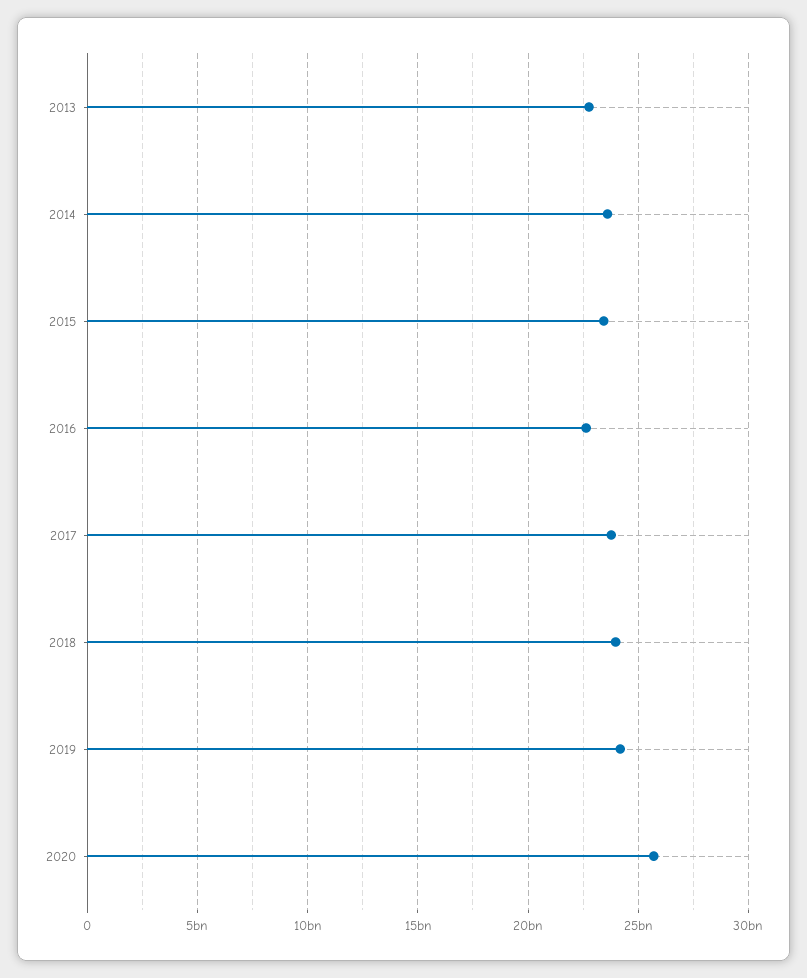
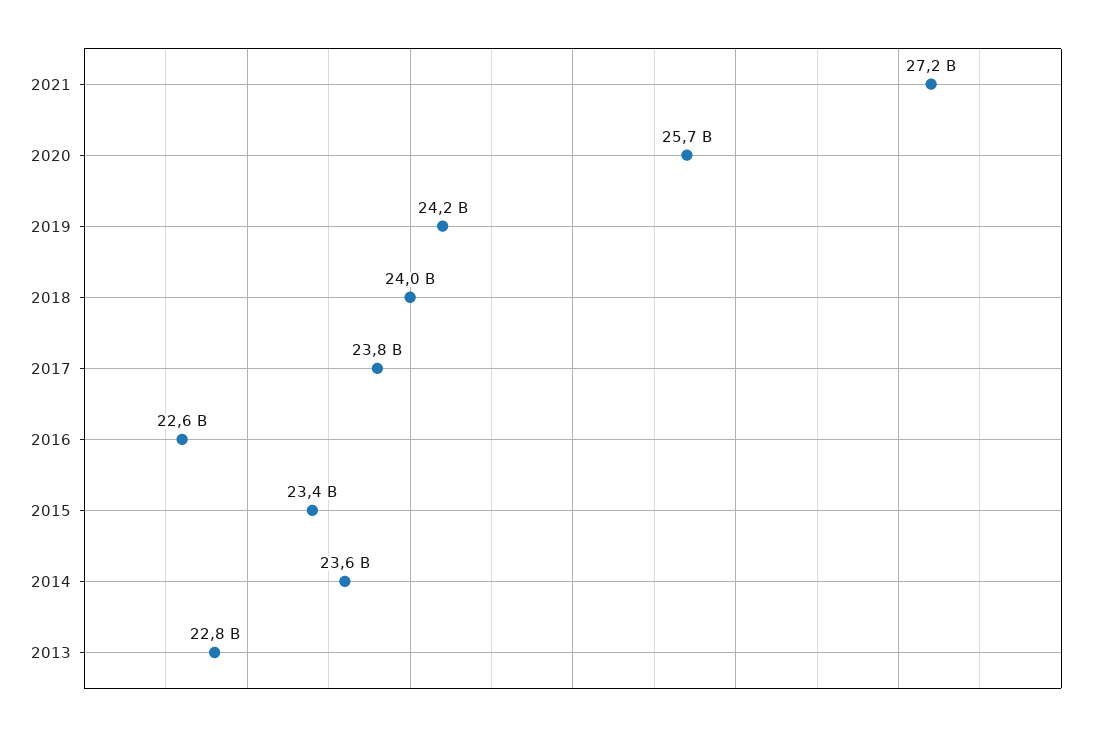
2021: none -> 27200000000

